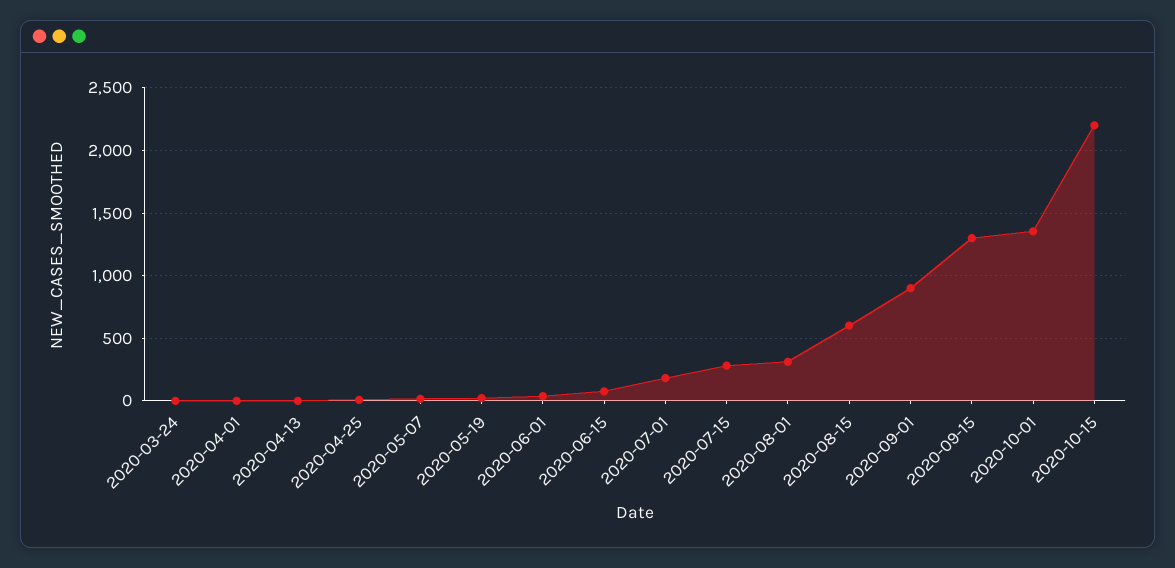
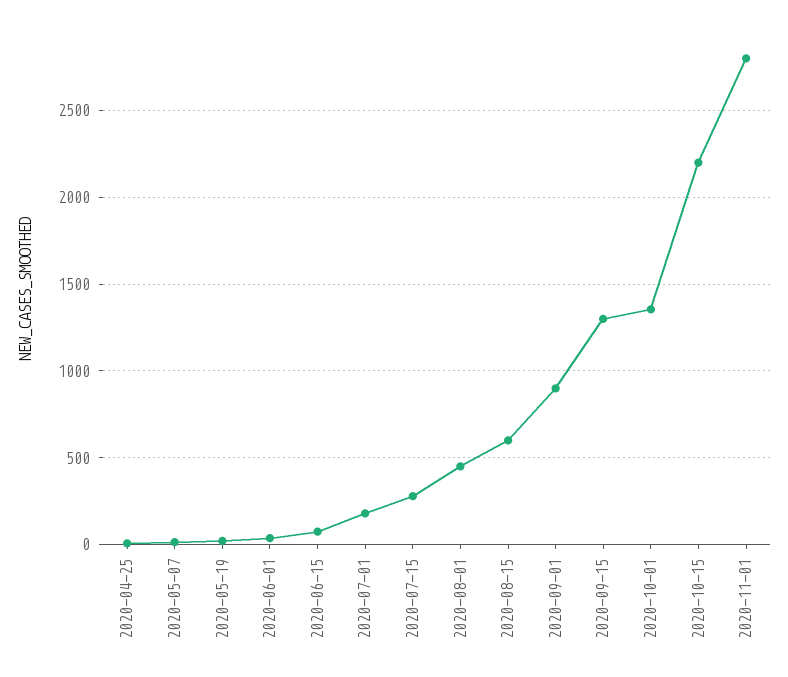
2020-03-24: 0 -> none
2020-04-01: 0 -> none
2020-04-13: 0 -> none
2020-08-01: 300 -> 450
2020-11-01: none -> 2800

